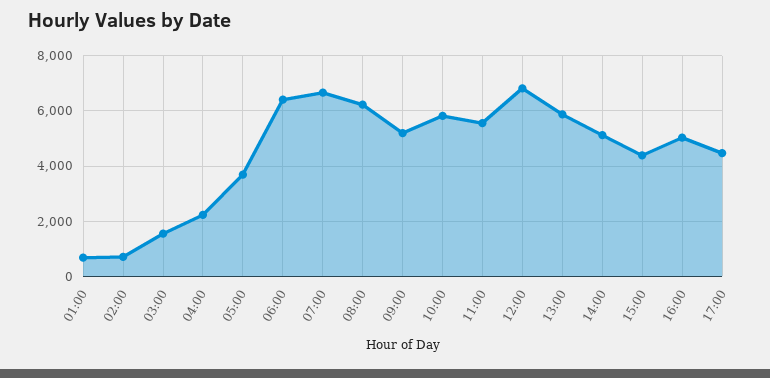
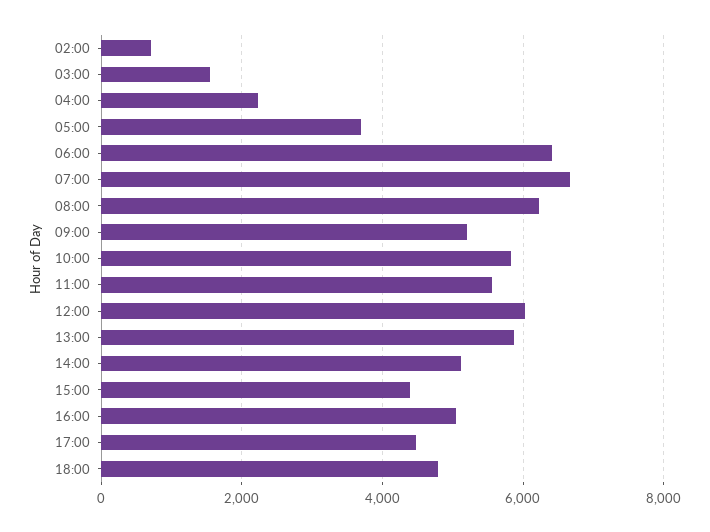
01:00: 750 -> none
12:00: 6750 -> 6000
18:00: none -> 4800

